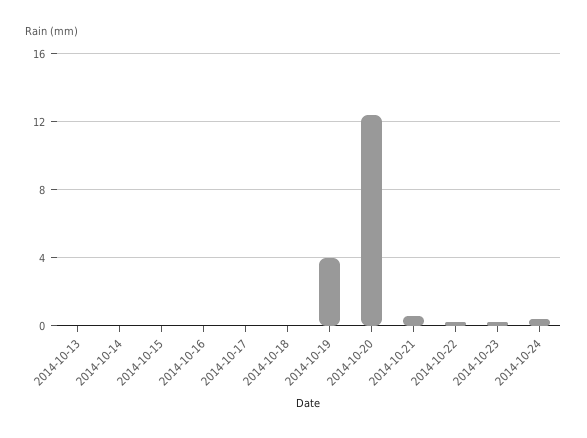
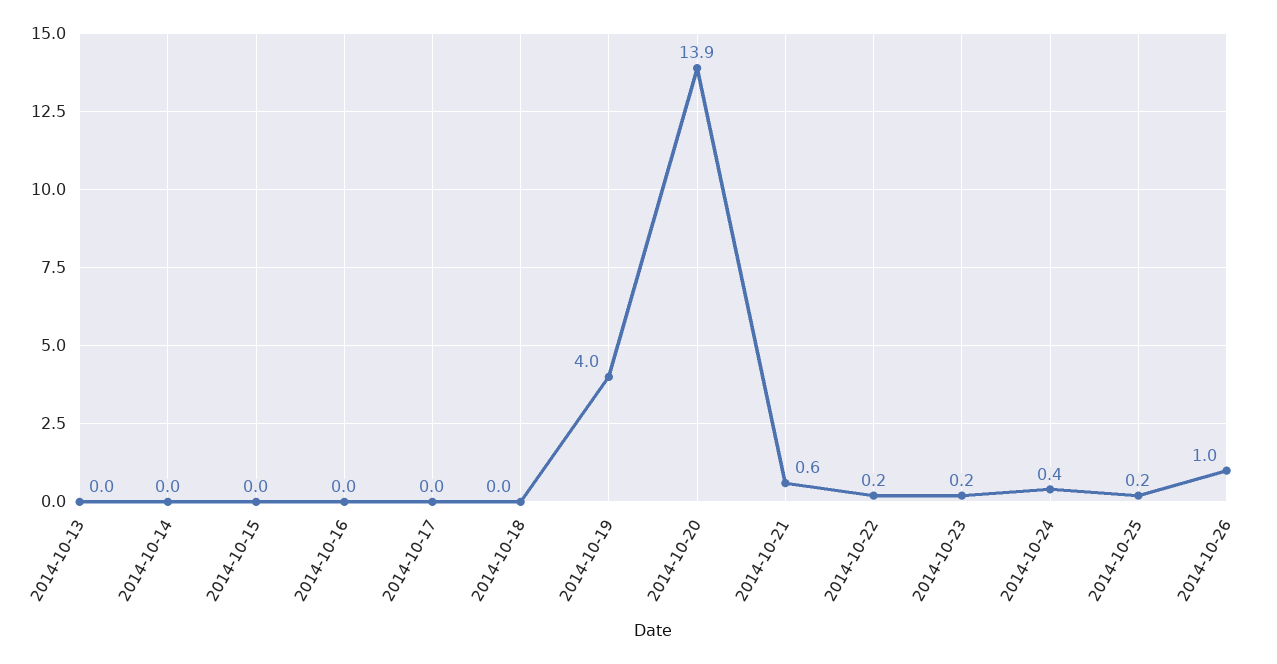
2014-10-20: 12.5 -> 13.9
2014-10-25: none -> 0.2
2014-10-26: none -> 1

